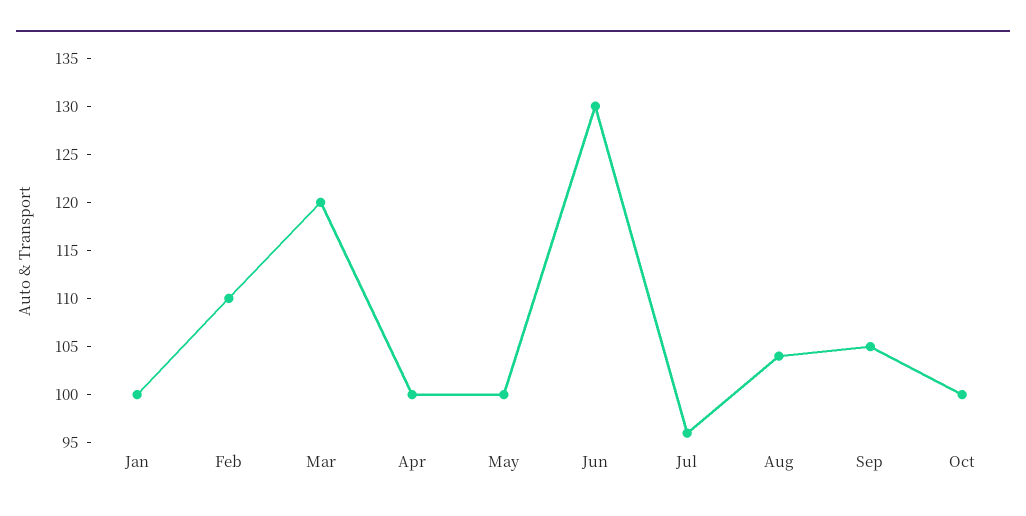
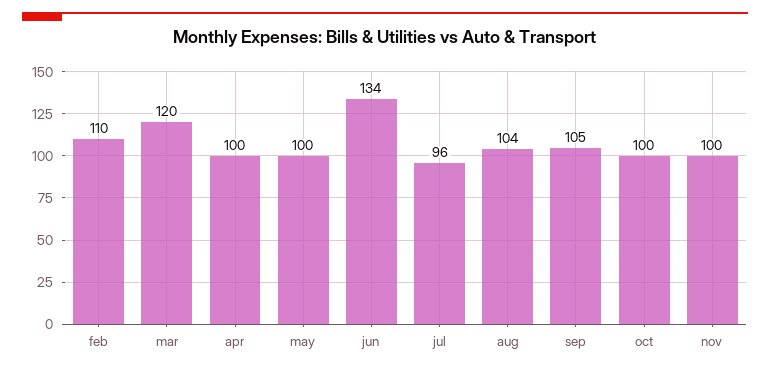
Jan: 100 -> none
Jun: 130 -> 134
nov: none -> 100

